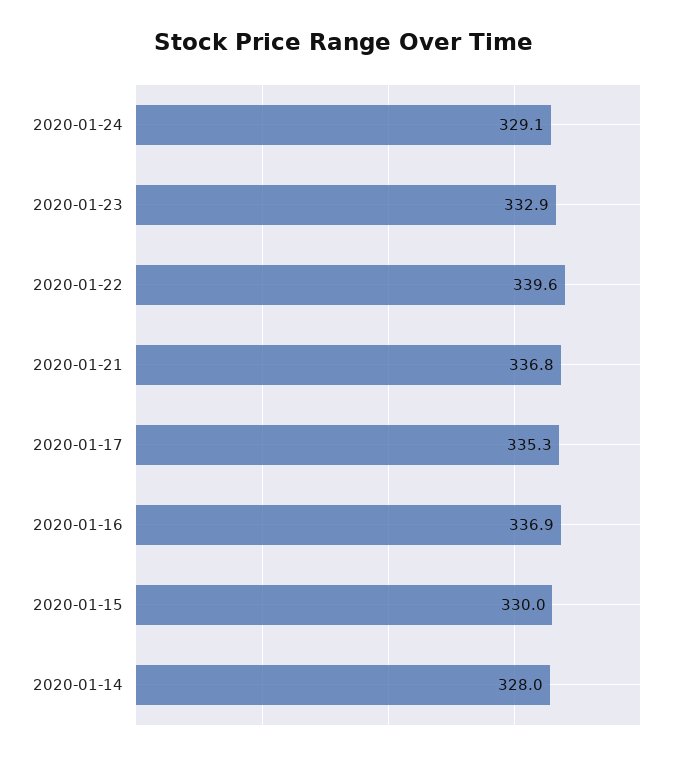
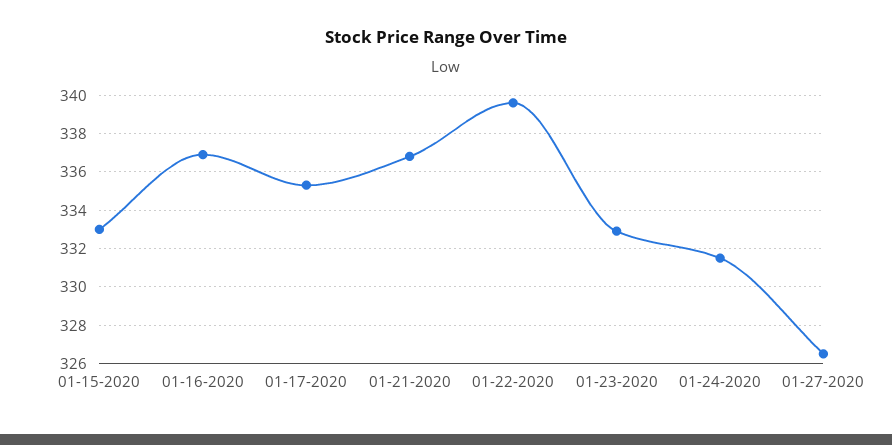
2020-01-24: 329.1 -> 331.5
2020-01-15: 330 -> 333
2020-01-14: 328 -> none
01-27-2020: none -> 326.5

